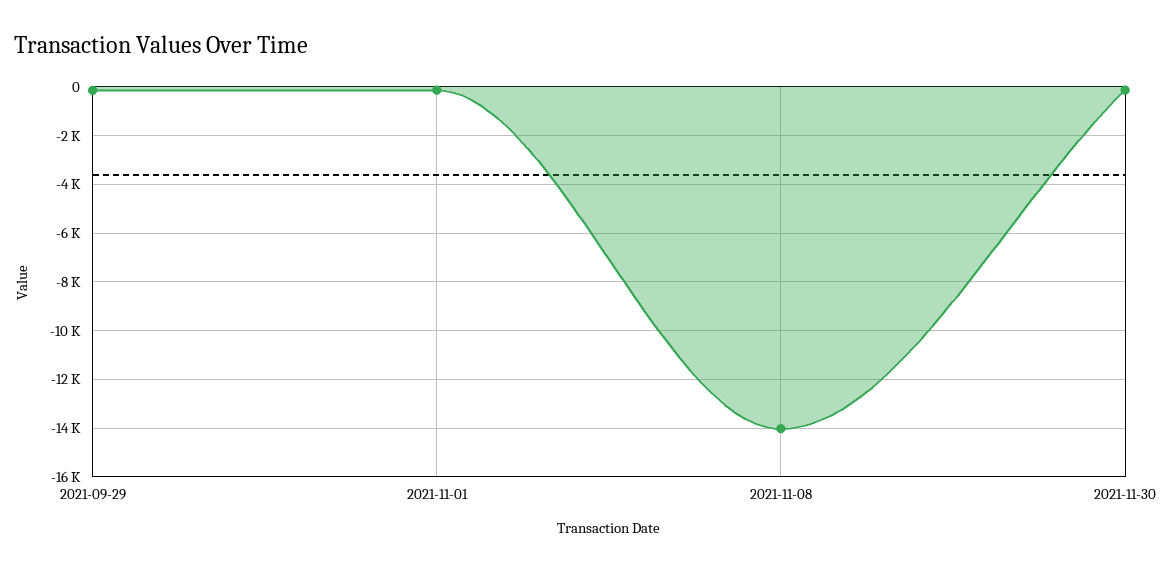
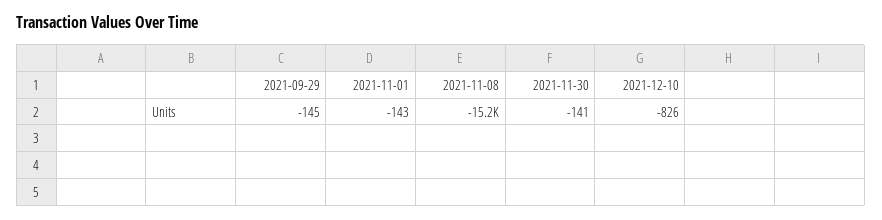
2021-11-08: -14000 -> -15200
2021-12-10: none -> -826

